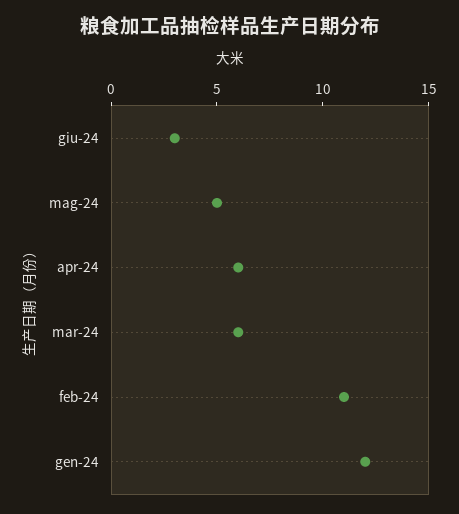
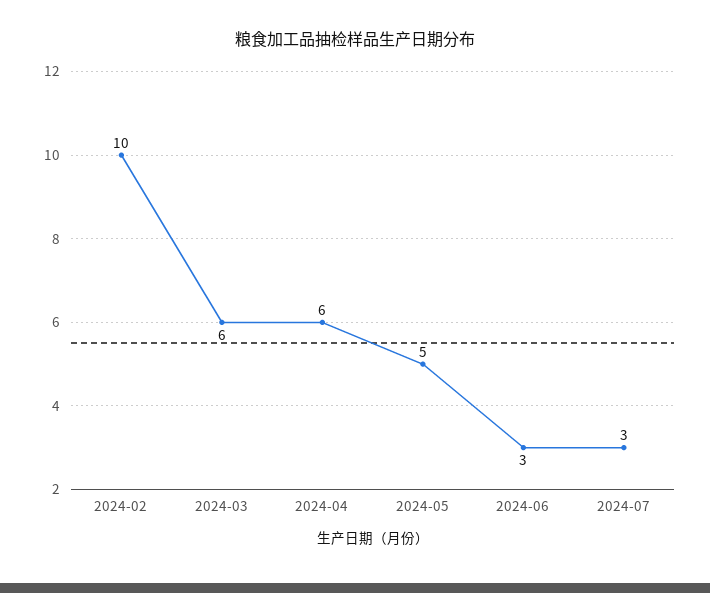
feb-24: 11 -> 10
gen-24: 12 -> none
2024-07: none -> 3

